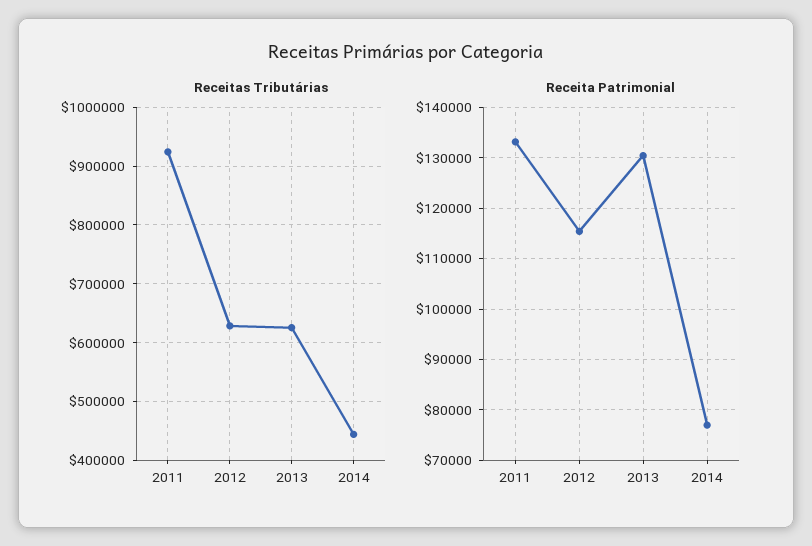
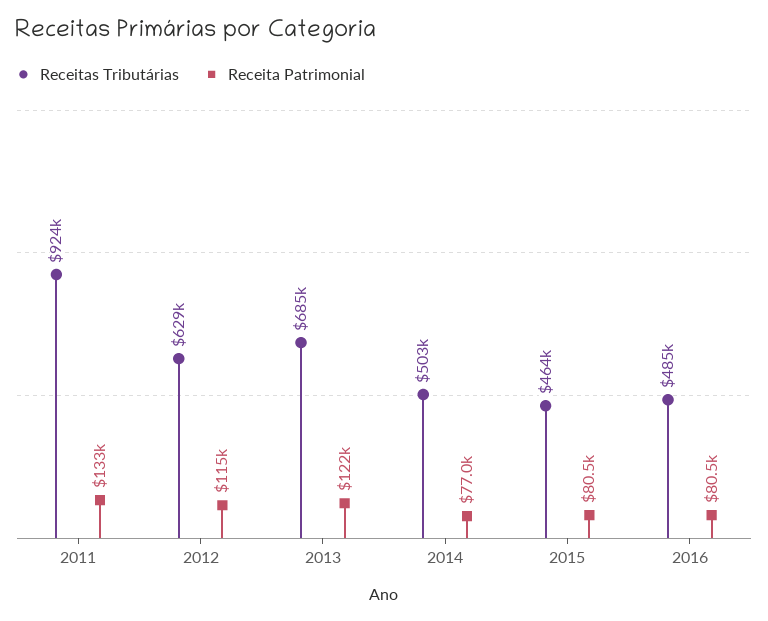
Receitas Tributárias, 2013: 620000 -> 685000
Receitas Tributárias, 2014: 440000 -> 503000
Receita Patrimonial, 2013: 130000 -> 122000
Receitas Tributárias, 2015: none -> 464000
Receita Patrimonial, 2015: none -> 80500
Receitas Tributárias, 2016: none -> 485000
Receita Patrimonial, 2016: none -> 80500

